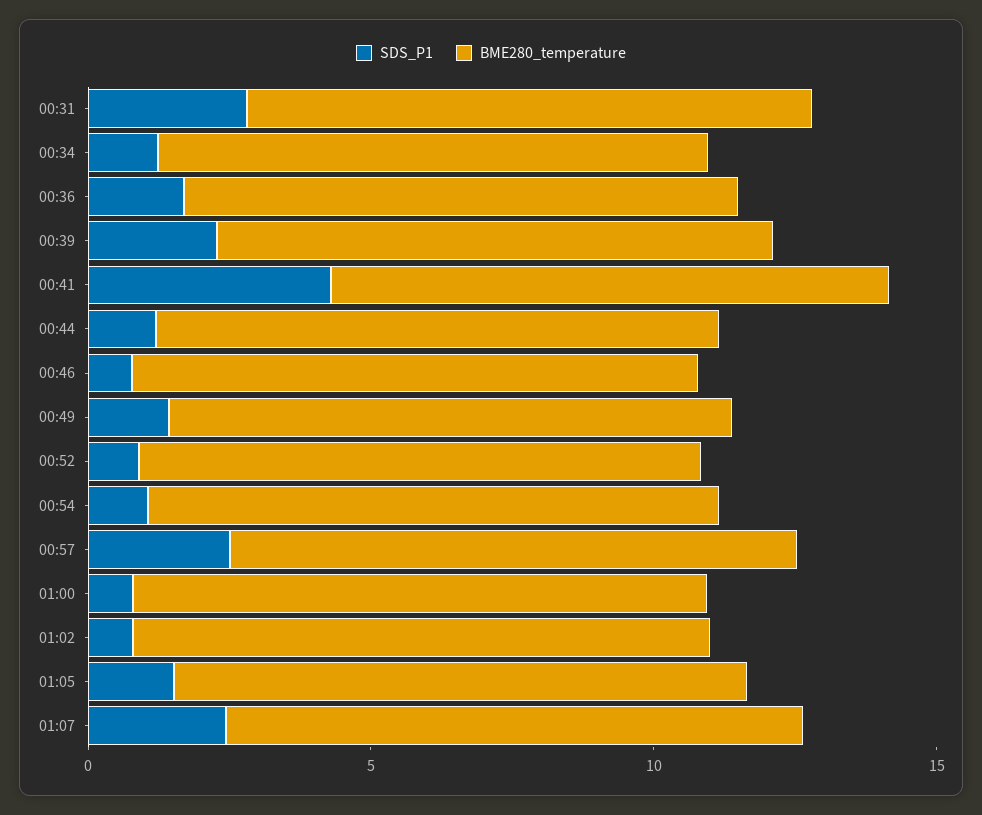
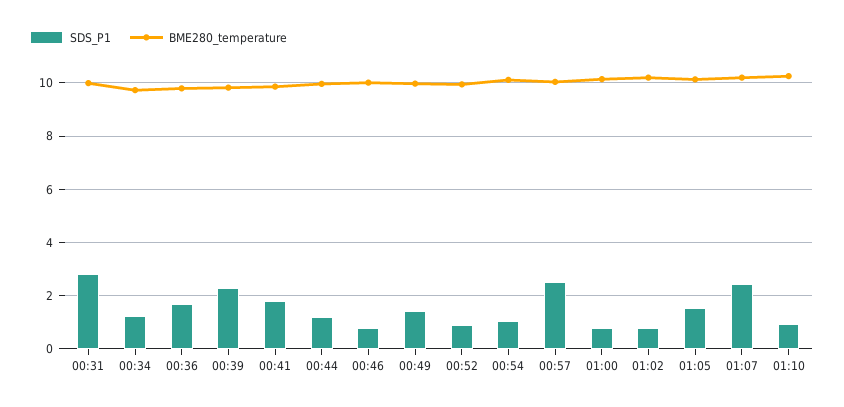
SDS_P1, 00:41: 4 -> 1.75
SDS_P1, 01:10: none -> 1
BME280_temperature, 01:10: none -> 10.25

